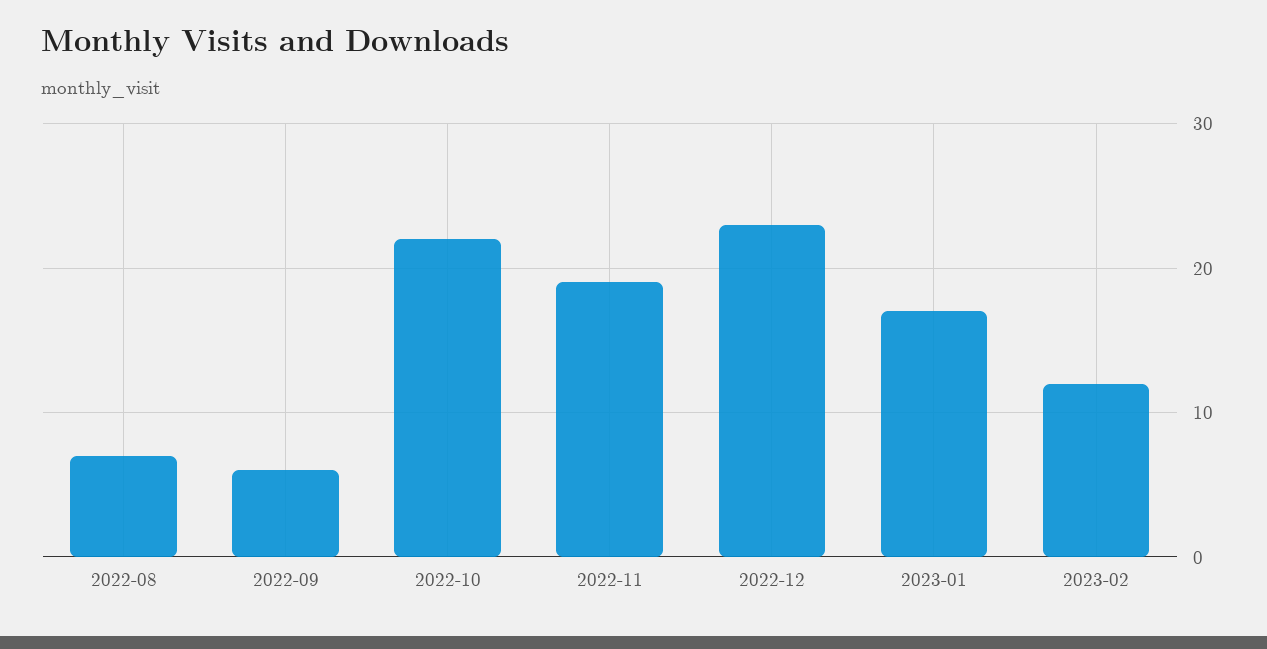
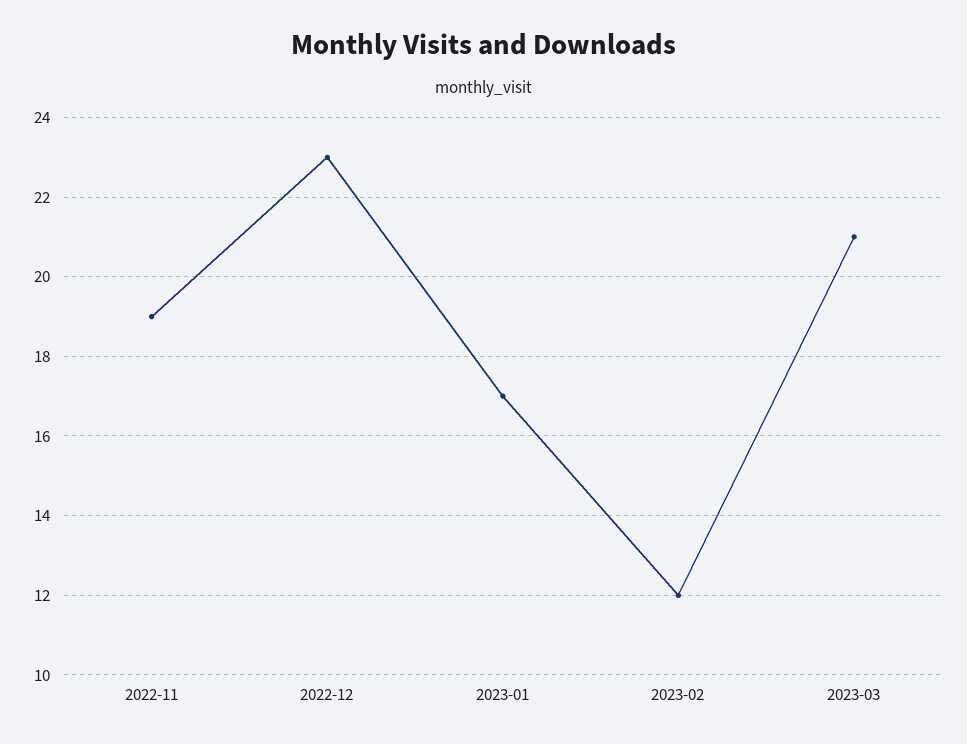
2022-08: 7 -> none
2022-09: 6 -> none
2022-10: 22 -> none
2023-03: none -> 21

